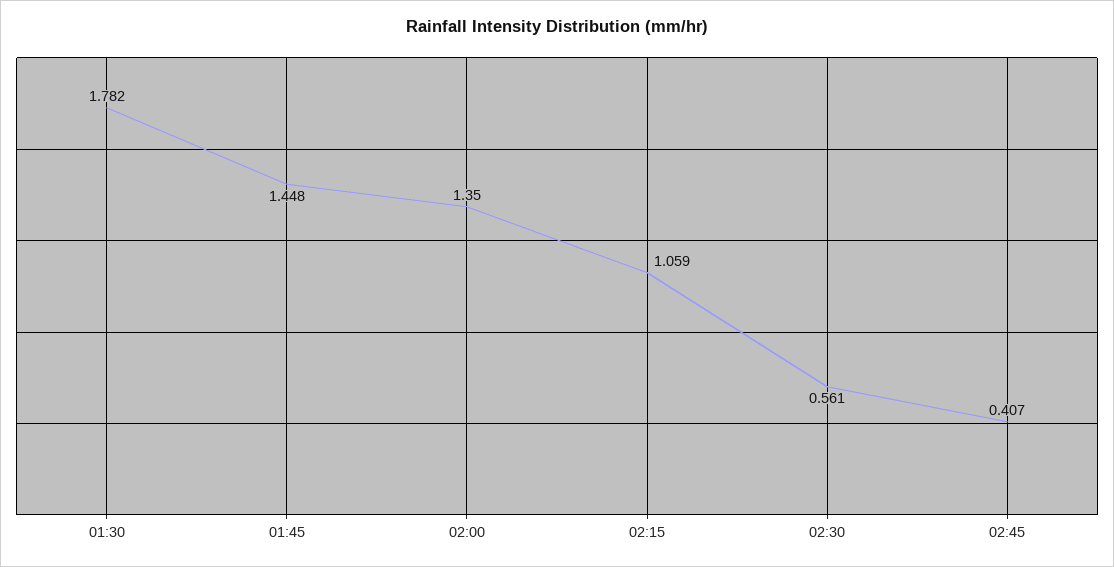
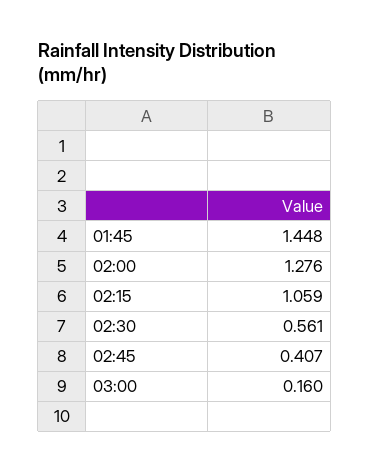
01:30: 1.782 -> none
02:00: 1.35 -> 1.276
03:00: none -> 0.16

